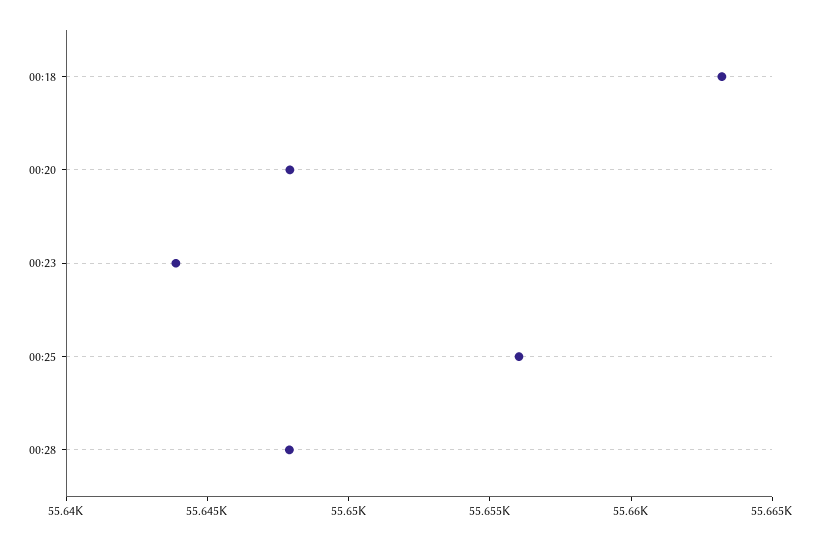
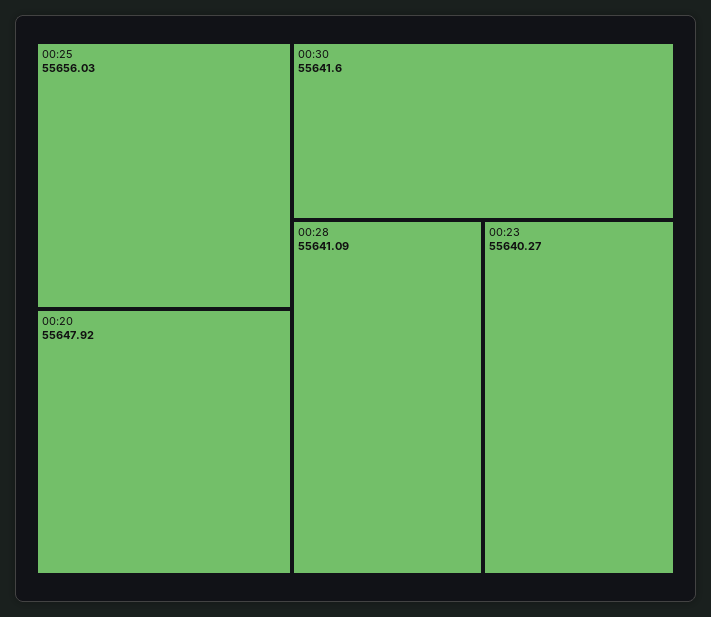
00:18: 55663 -> none
00:23: 55644 -> 55640.27
00:28: 55648 -> 55641.09
00:30: none -> 55641.6

